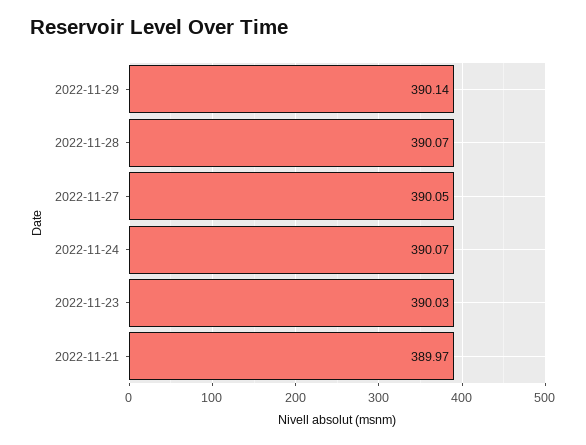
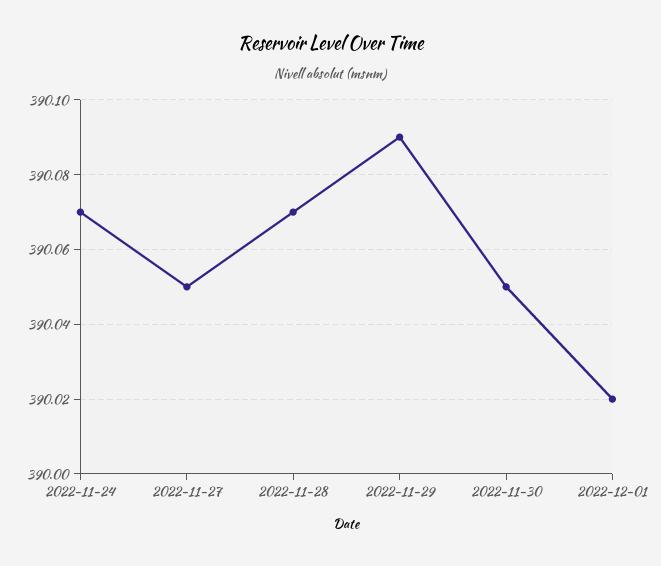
2022-11-29: 390.14 -> 390.09
2022-11-23: 390.03 -> none
2022-11-21: 389.97 -> none
2022-11-30: none -> 390.05
2022-12-01: none -> 390.02

